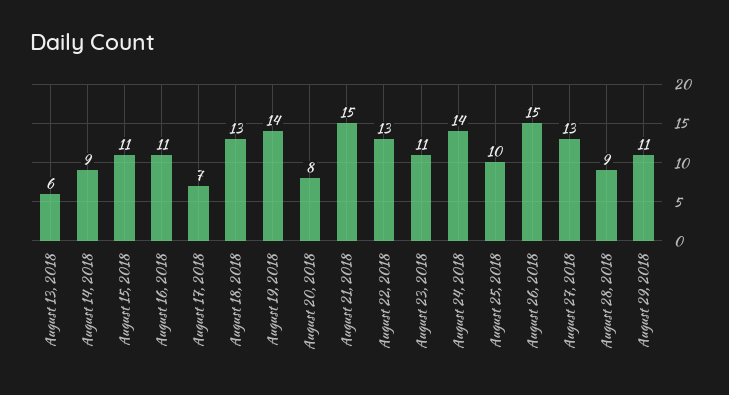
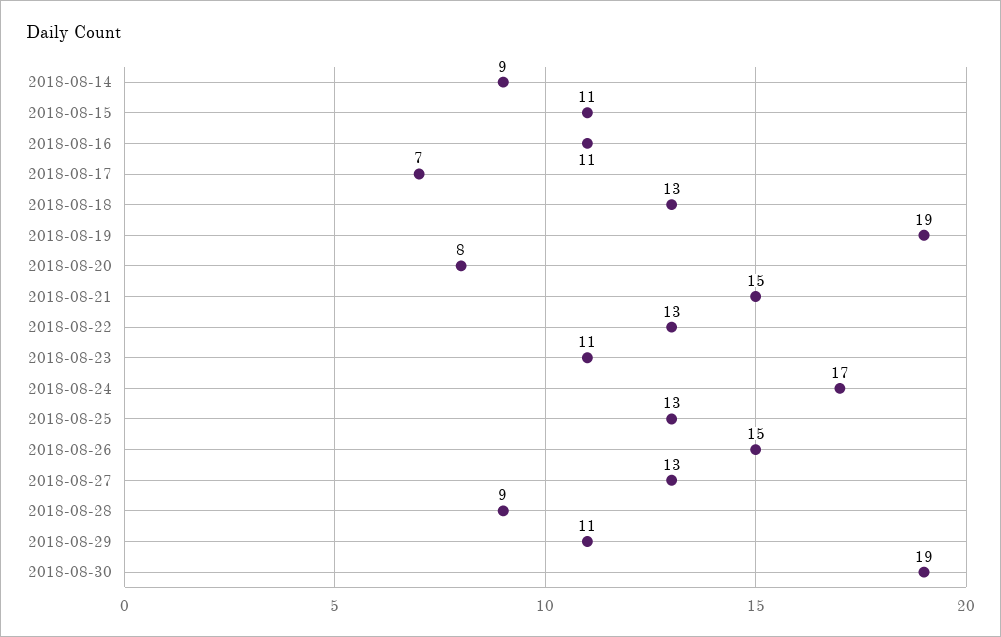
August 13, 2018: 6 -> none
August 19, 2018: 14 -> 19
August 24, 2018: 14 -> 17
August 25, 2018: 10 -> 13
2018-08-30: none -> 19

